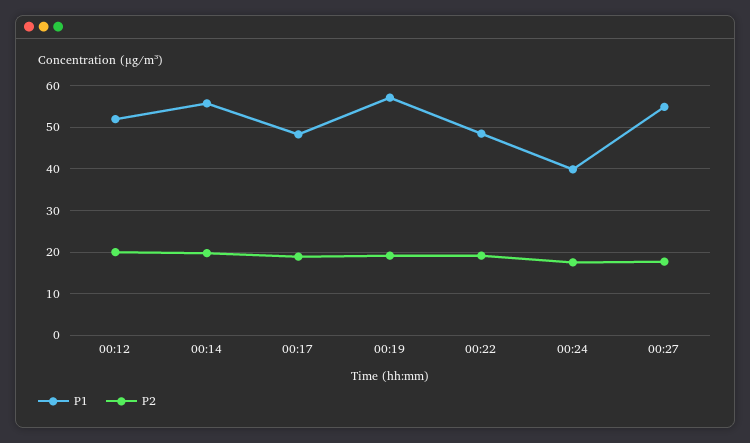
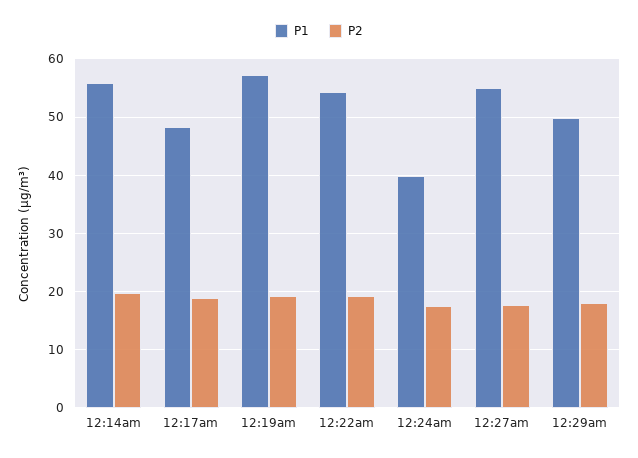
P1, 00:12: 52 -> none
P2, 00:12: 20 -> none
P1, 00:22: 48 -> 54
P1, 12:29am: none -> 50
P2, 12:29am: none -> 18

